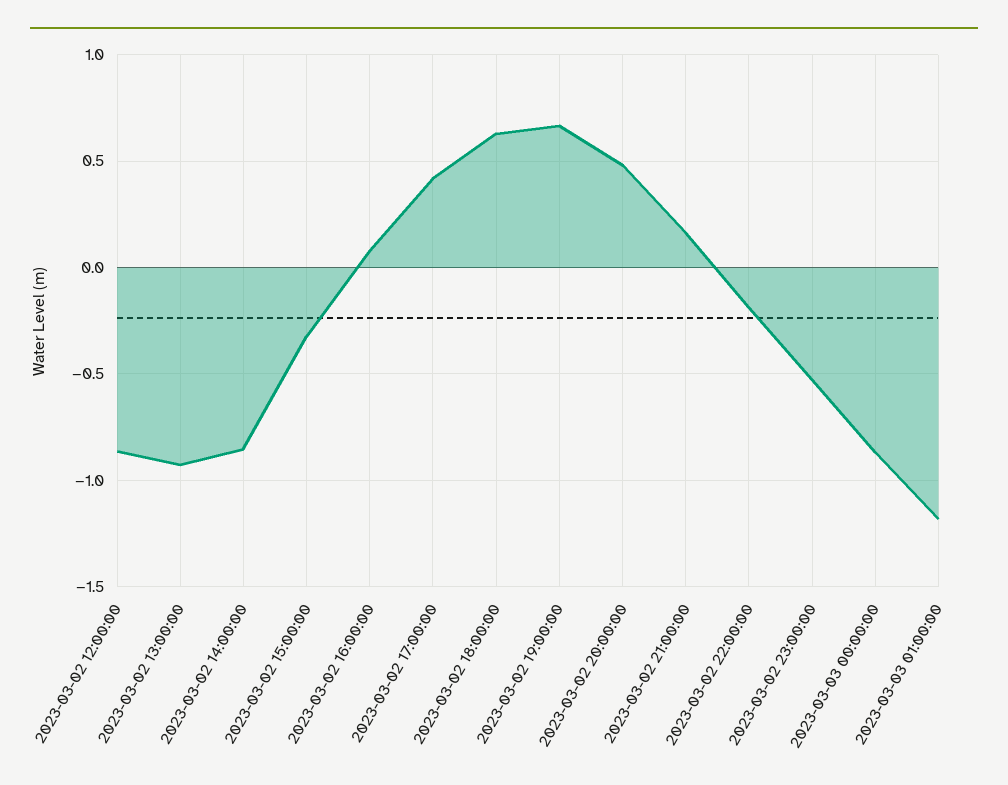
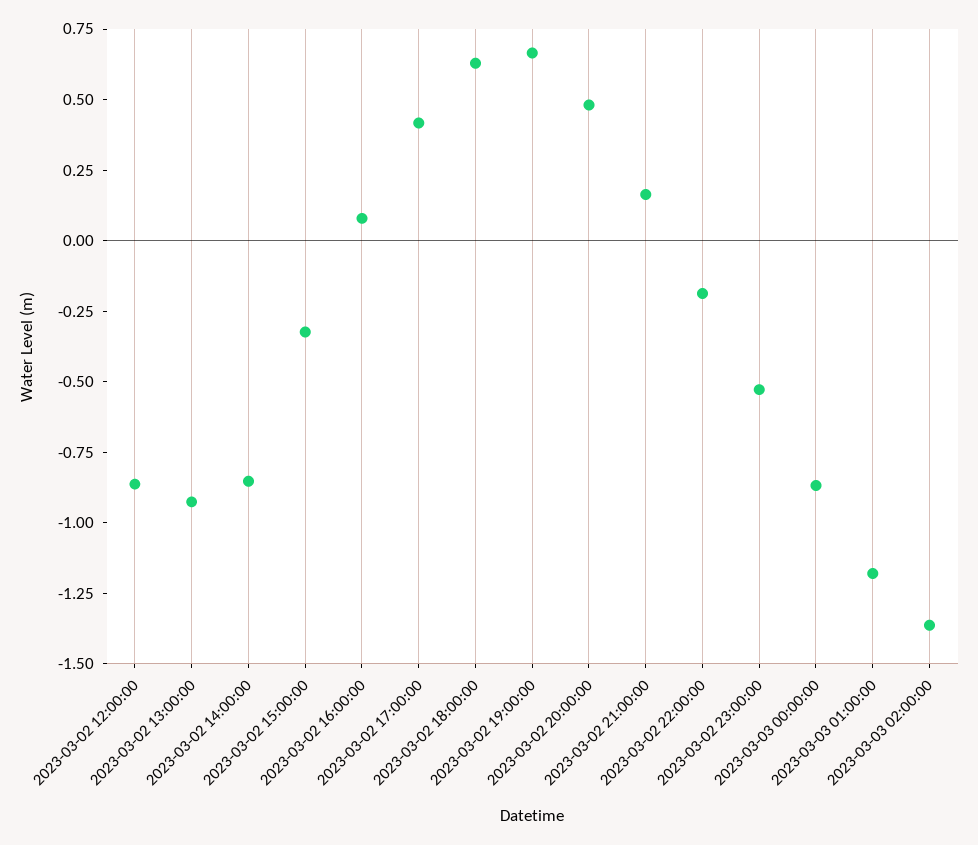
2023-03-03 02:00:00: none -> -1.35

